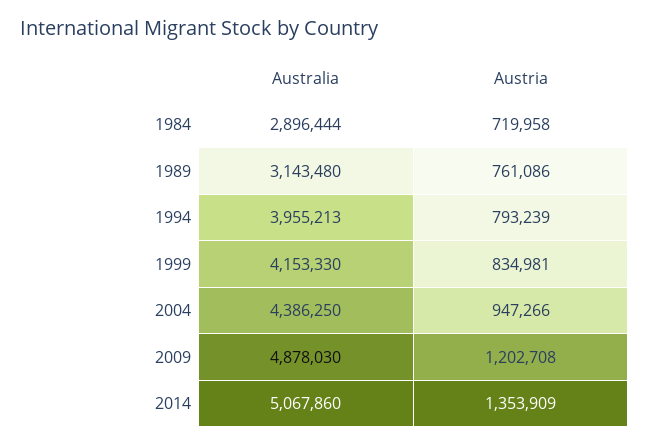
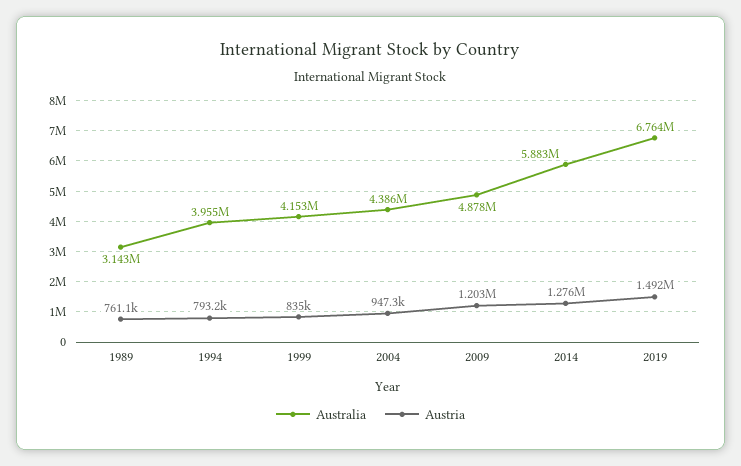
Australia, 1984: 2896444 -> none
Austria, 1984: 719958 -> none
Australia, 2014: 5067860 -> 5883000
Austria, 2014: 1353909 -> 1276000
Australia, 2019: none -> 6764000
Austria, 2019: none -> 1492000

